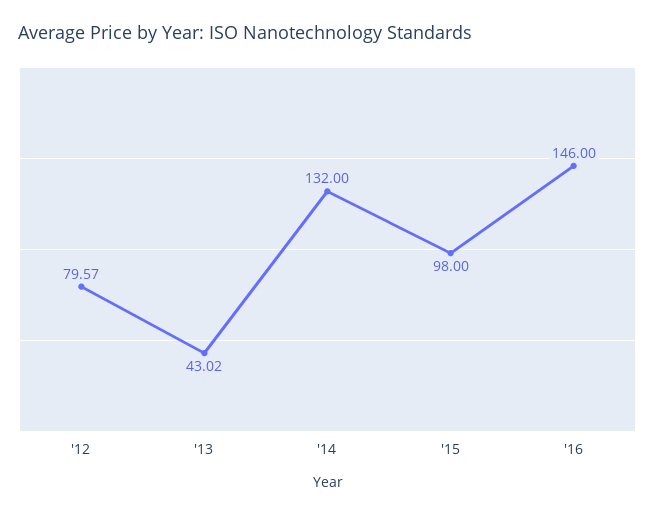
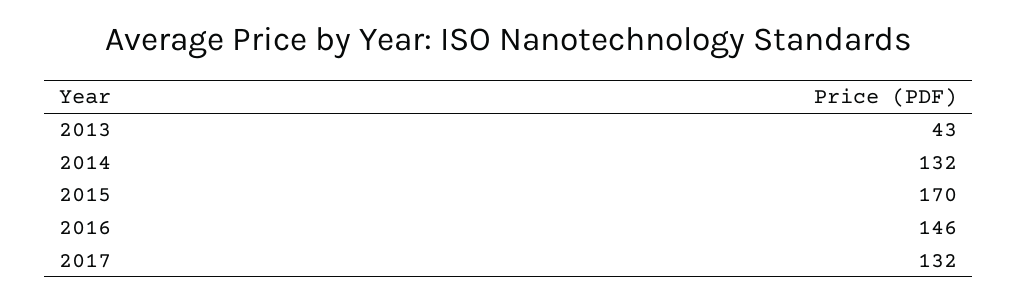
'12: 79.57 -> none
'13: 43.02 -> 43
'15: 98 -> 170
2017: none -> 132

